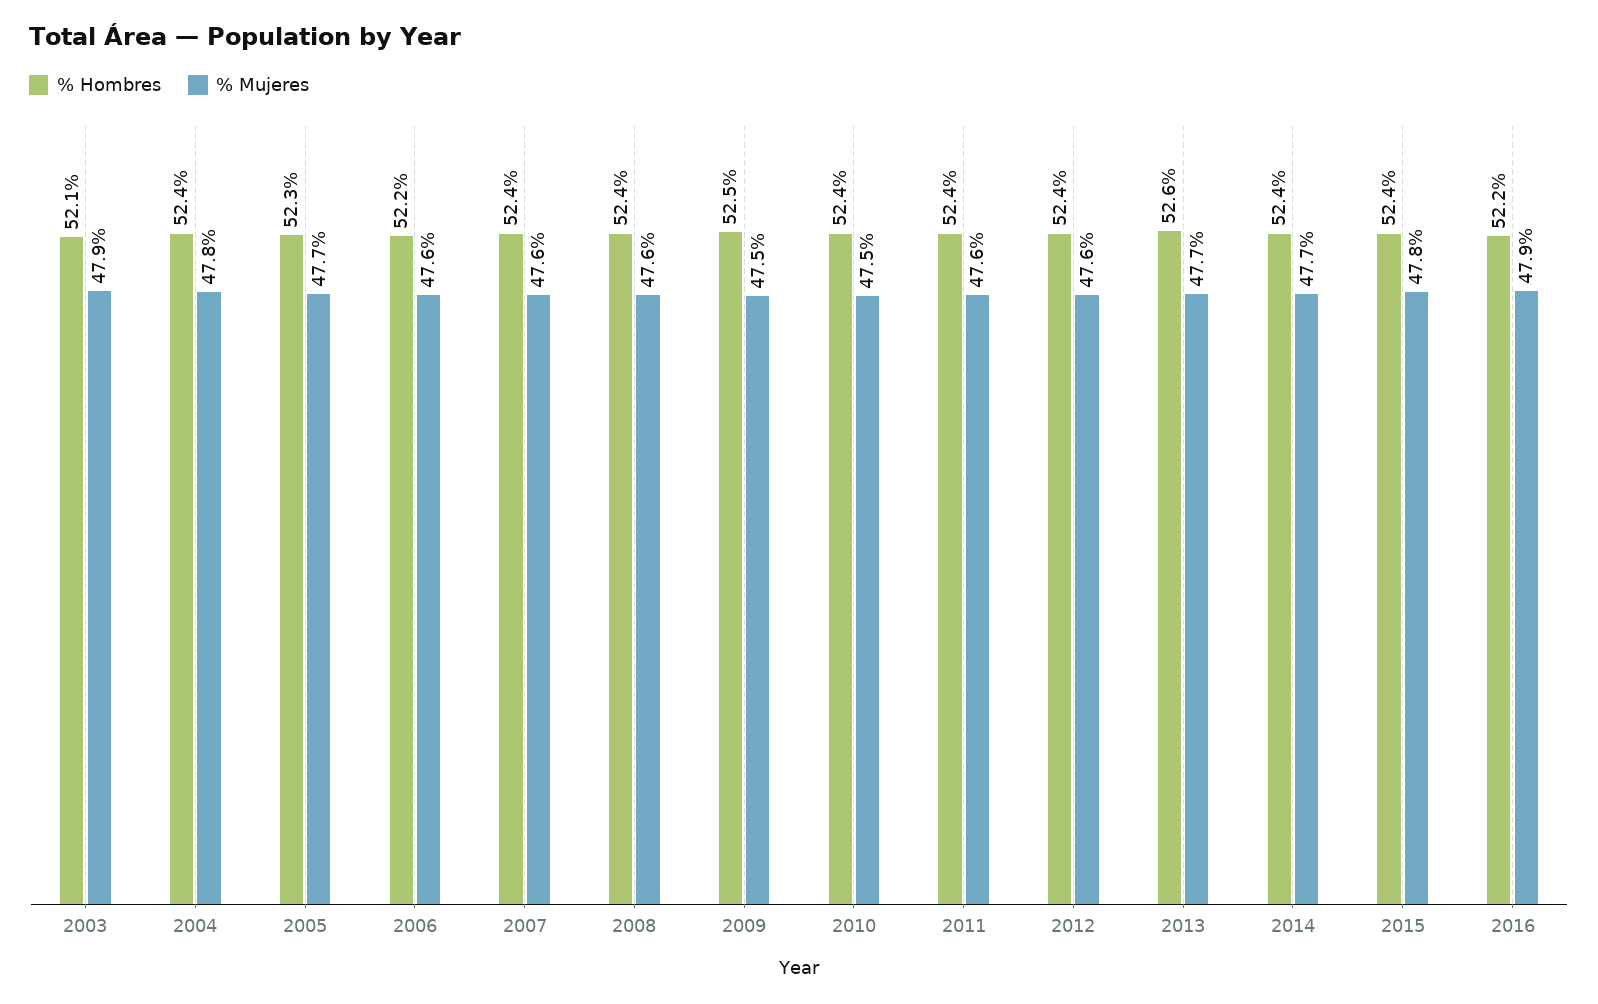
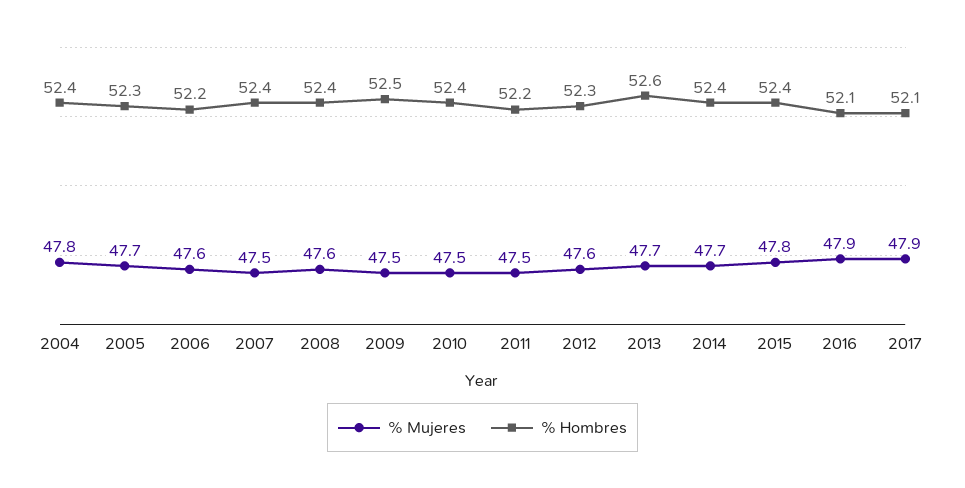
% Hombres, 2003: 52.1 -> none
% Mujeres, 2003: 47.9 -> none
% Mujeres, 2007: 47.6 -> 47.5
% Hombres, 2011: 52.4 -> 52.2
% Mujeres, 2011: 47.6 -> 47.5
% Hombres, 2012: 52.4 -> 52.3
% Hombres, 2016: 52.2 -> 52.1
% Mujeres, 2017: none -> 47.9
% Hombres, 2017: none -> 52.1

